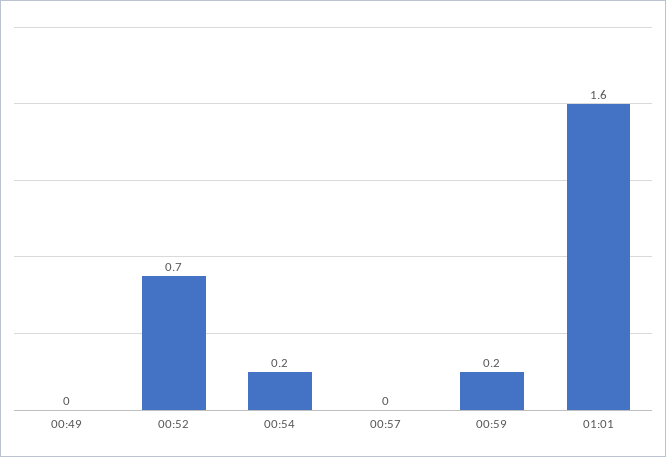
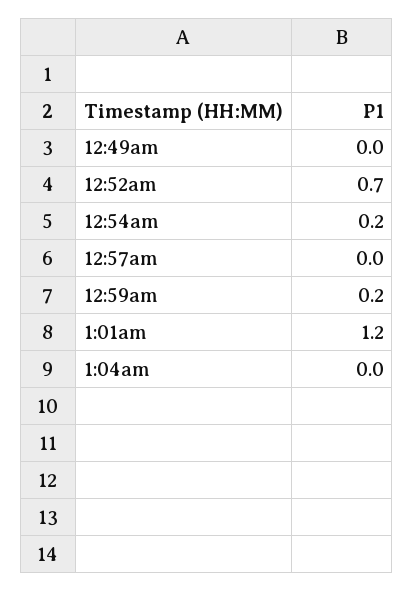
01:01: 1.6 -> 1.2
1:04am: none -> 0

